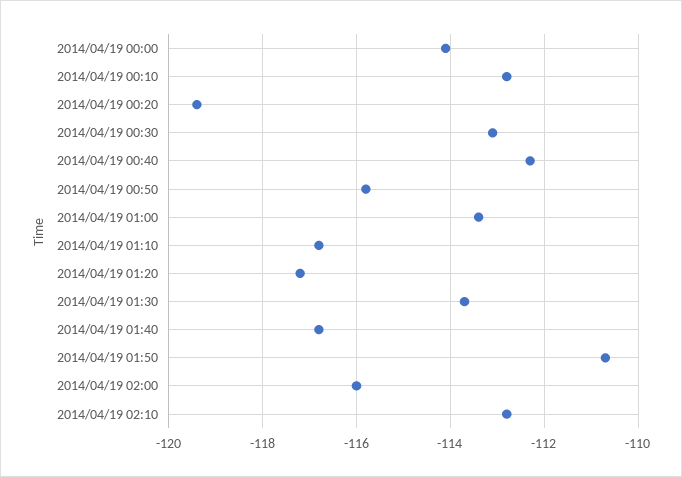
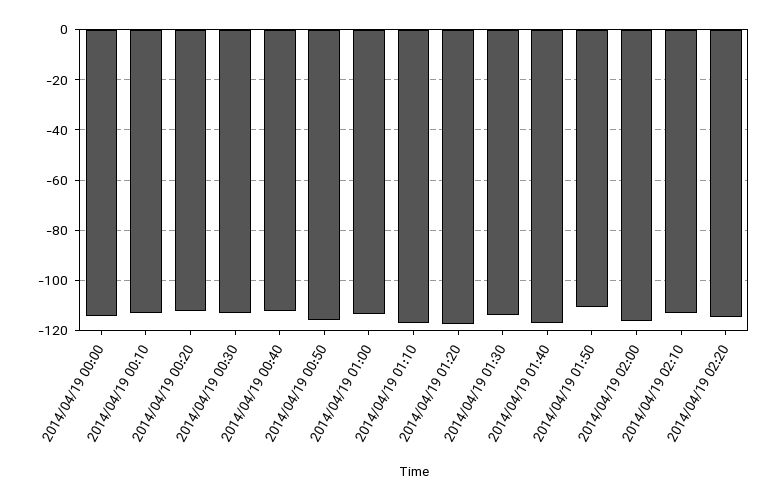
2014/04/19 00:20: -119.5 -> -112.5
2014/04/19 02:20: none -> -115

